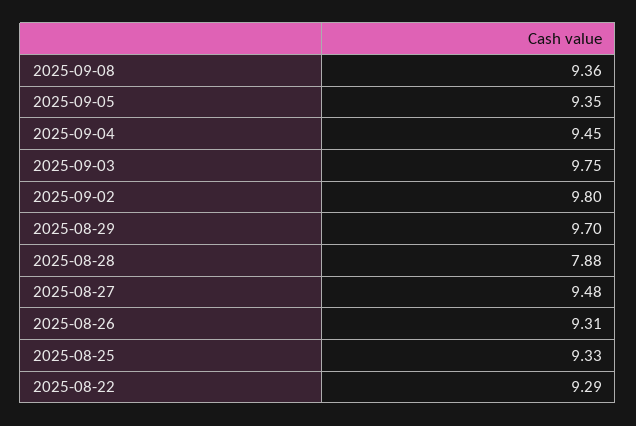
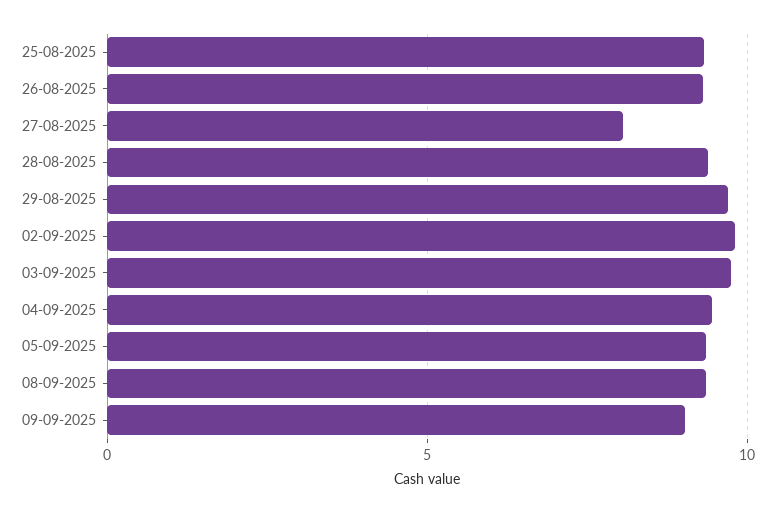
2025-08-28: 7.88 -> 9.5
2025-08-27: 9.48 -> 8
2025-08-22: 9.29 -> none
09-09-2025: none -> 9

